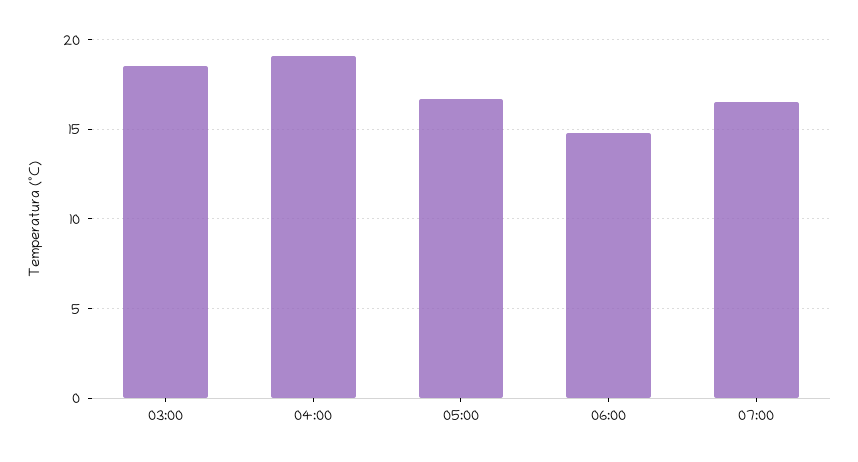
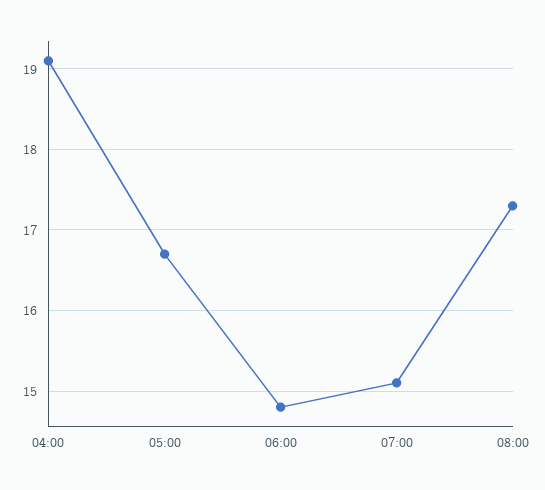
03:00: 18.5 -> none
07:00: 16.5 -> 15.1
08:00: none -> 17.3

